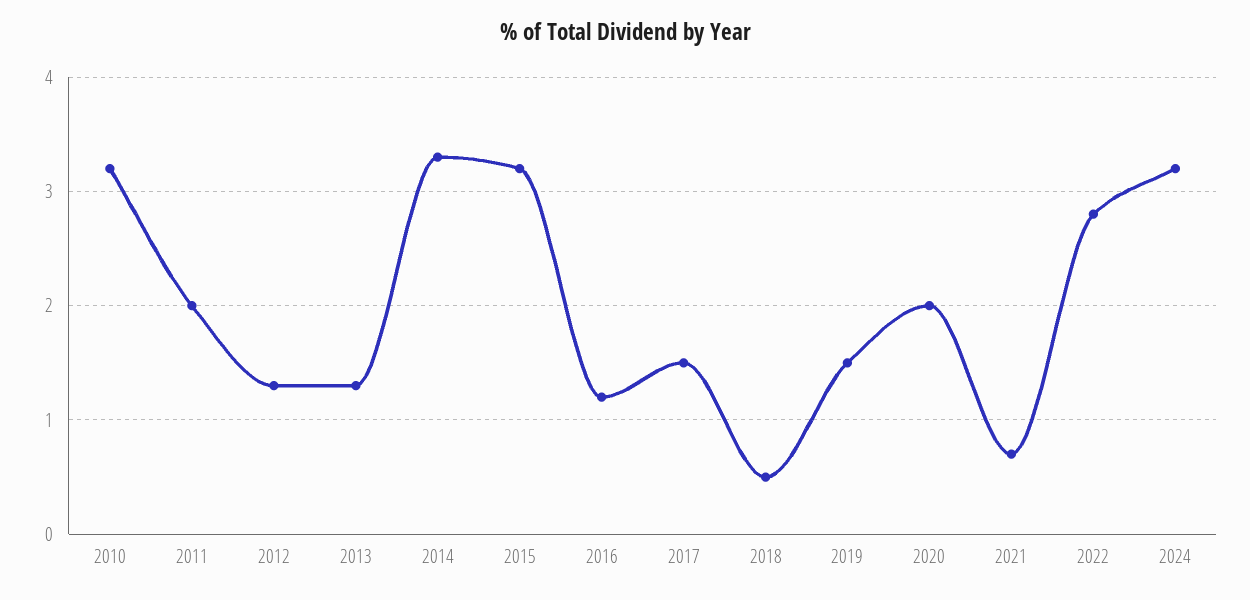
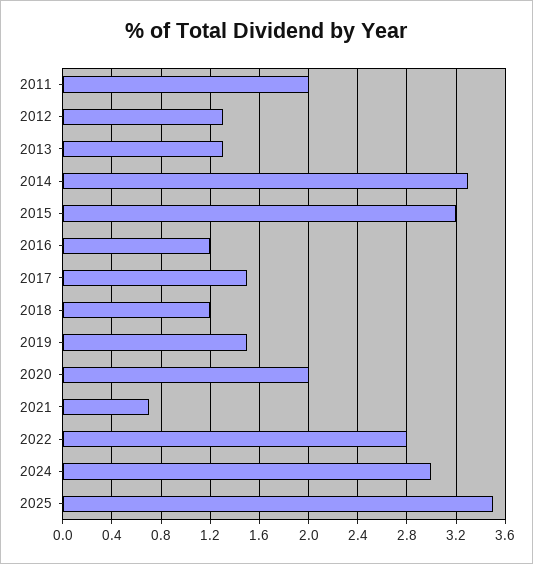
2010: 3.2 -> none
2018: 0.5 -> 1.2
2024: 3.2 -> 3
2025: none -> 3.5

